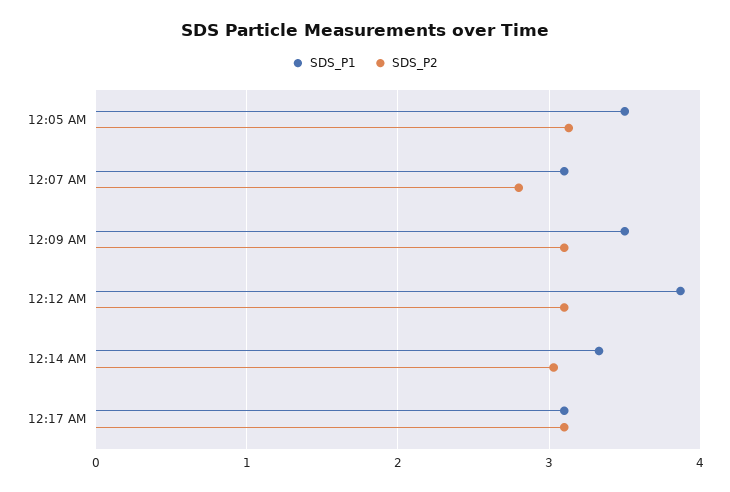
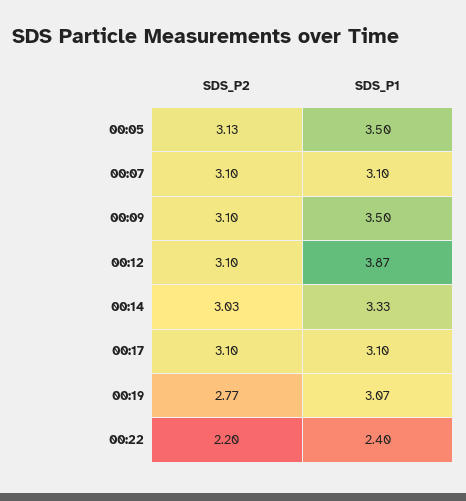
SDS_P2, 12:07 AM: 2.8 -> 3.1
SDS_P2, 00:19: none -> 2.77
SDS_P1, 00:19: none -> 3.07
SDS_P2, 00:22: none -> 2.2
SDS_P1, 00:22: none -> 2.4

